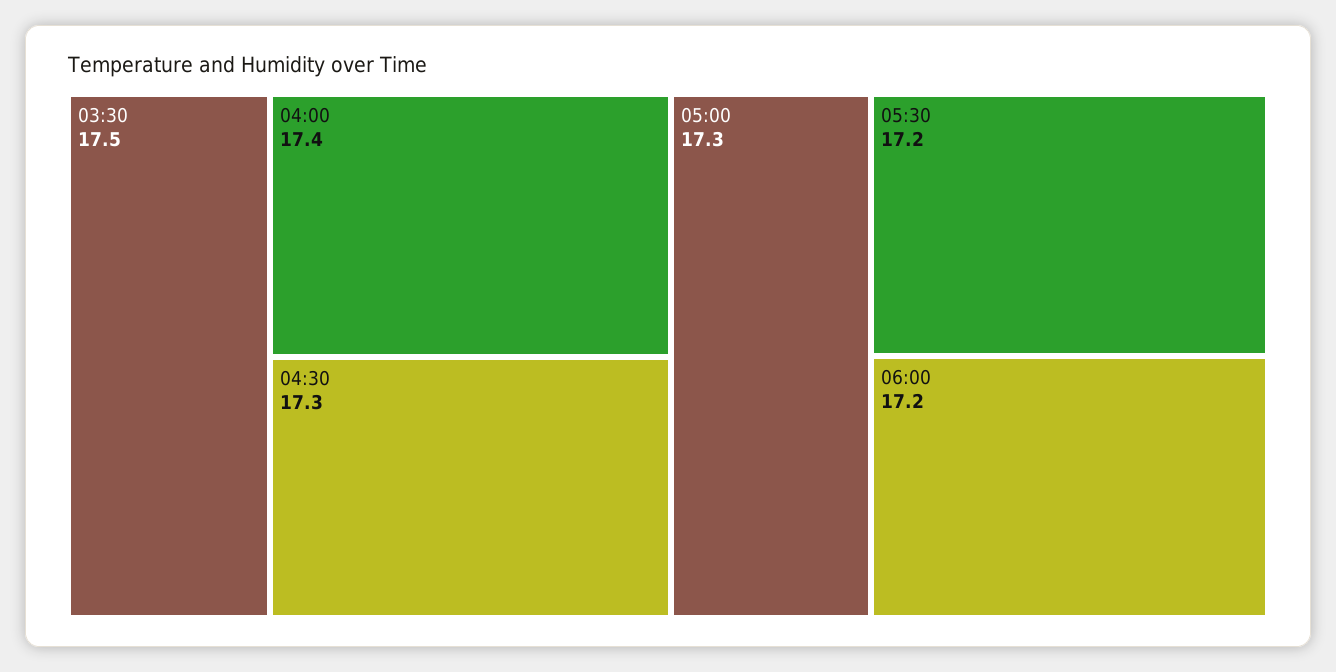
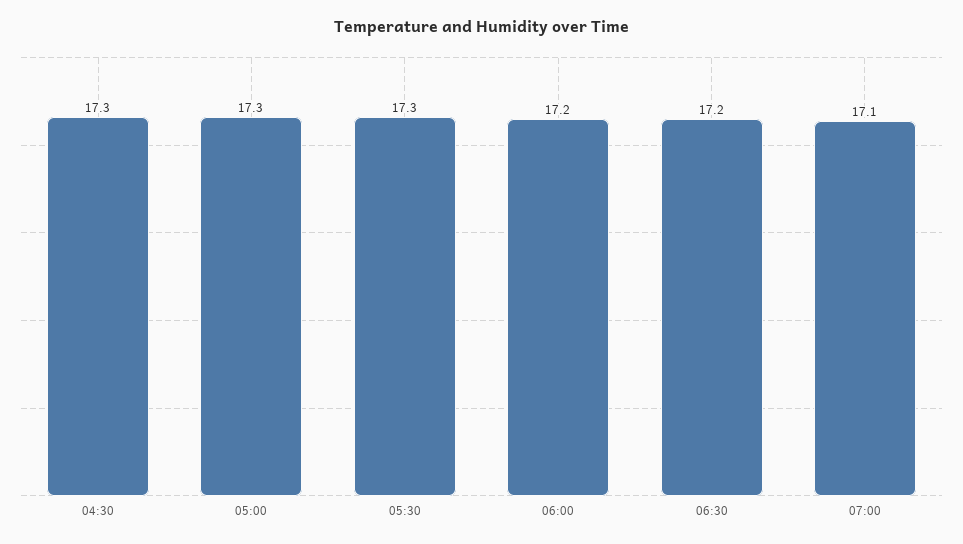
03:30: 17.5 -> none
04:00: 17.4 -> none
05:30: 17.2 -> 17.3
06:30: none -> 17.2
07:00: none -> 17.1

